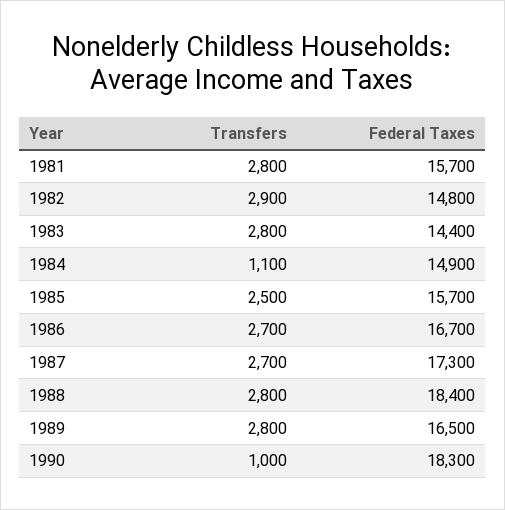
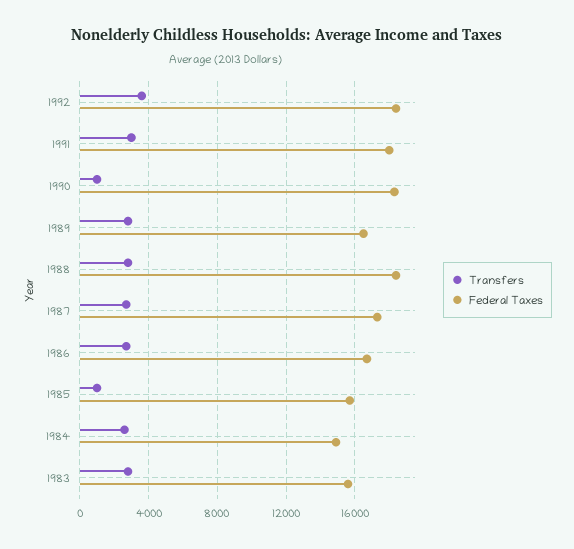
Transfers, 1981: 2800 -> none
Federal Taxes, 1981: 15700 -> none
Transfers, 1982: 2900 -> none
Federal Taxes, 1982: 14800 -> none
Federal Taxes, 1983: 14400 -> 15500
Transfers, 1984: 1100 -> 2500
Transfers, 1985: 2500 -> 1000
Transfers, 1992: none -> 3500
Federal Taxes, 1992: none -> 18500
Transfers, 1991: none -> 3000
Federal Taxes, 1991: none -> 18000

